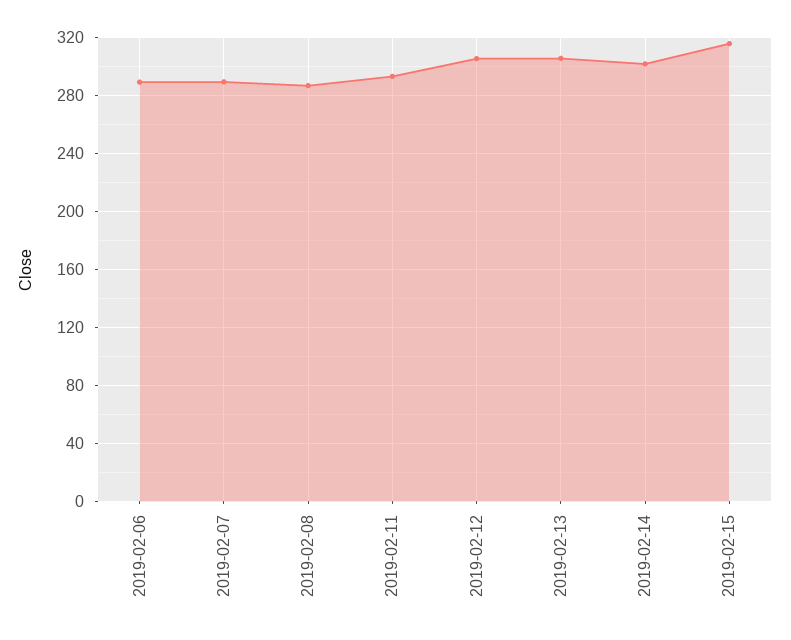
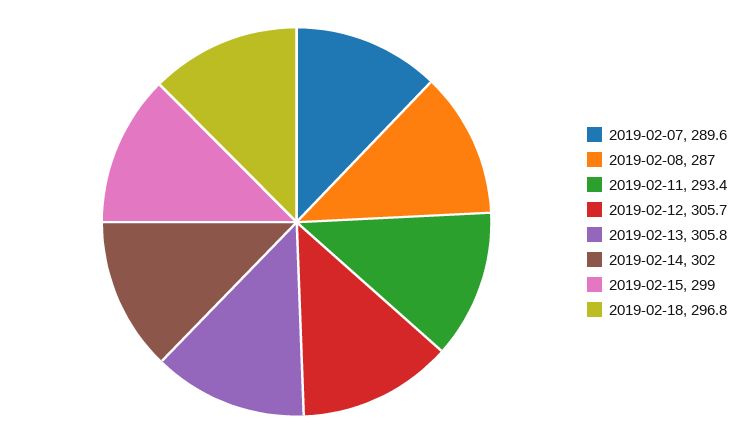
2019-02-06: 290 -> none
2019-02-15: 315 -> 299
2019-02-18: none -> 296.8

